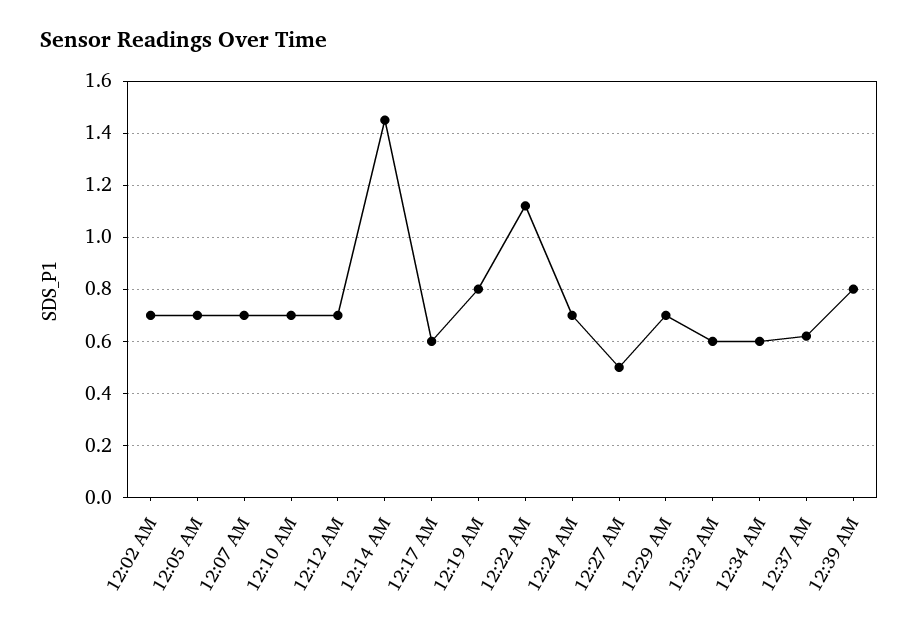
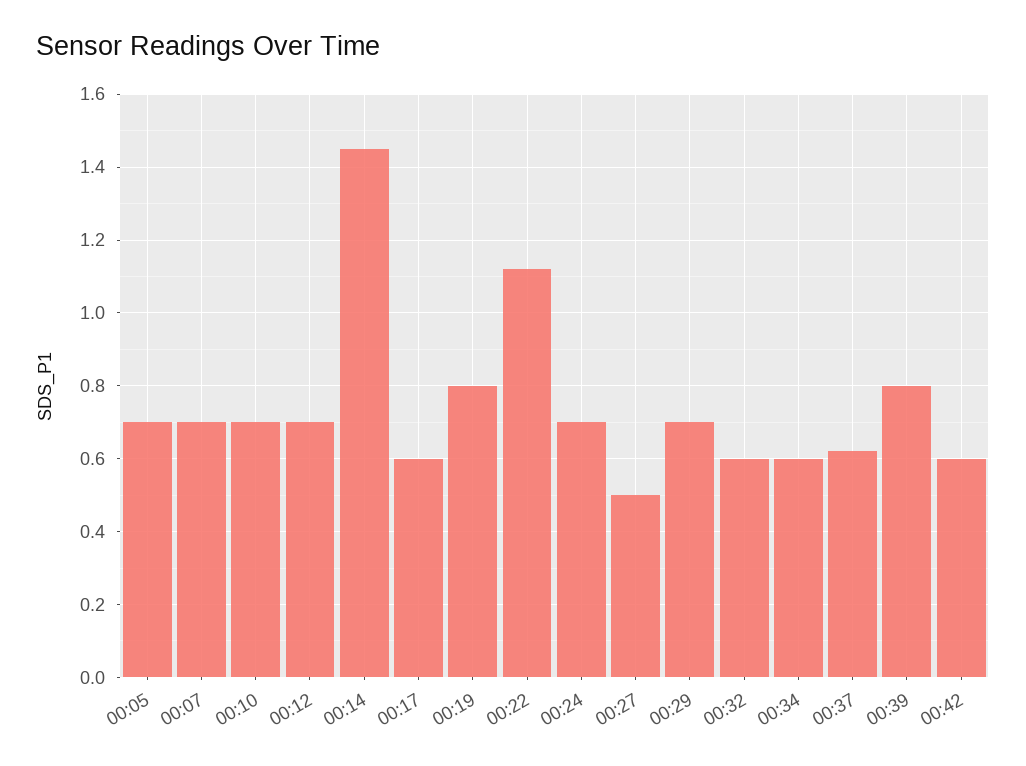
12:02 AM: 0.7 -> none
00:42: none -> 0.6

